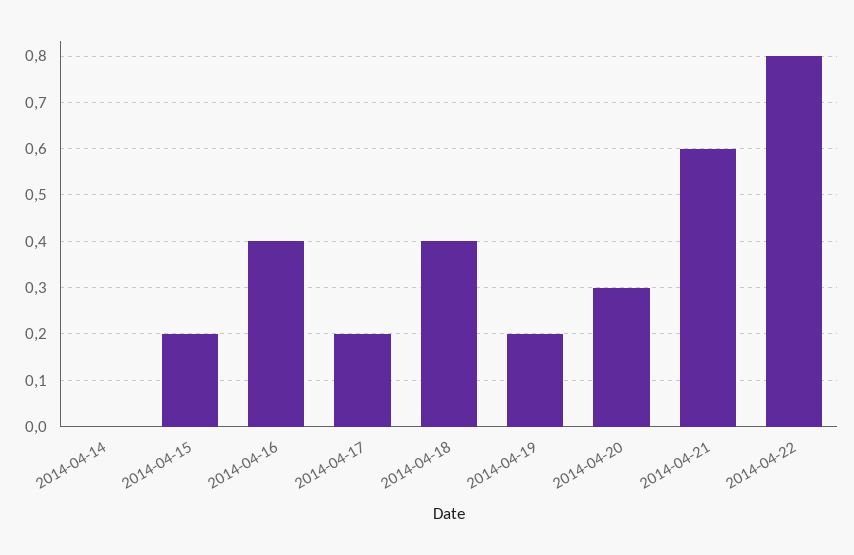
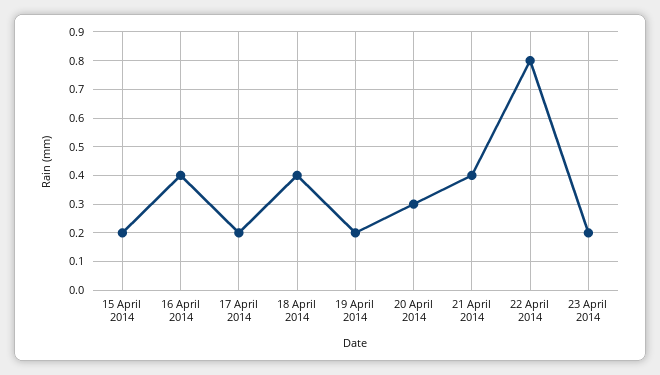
2014-04-14: 0 -> none
2014-04-21: 0.6 -> 0.4
23 April 2014: none -> 0.2

